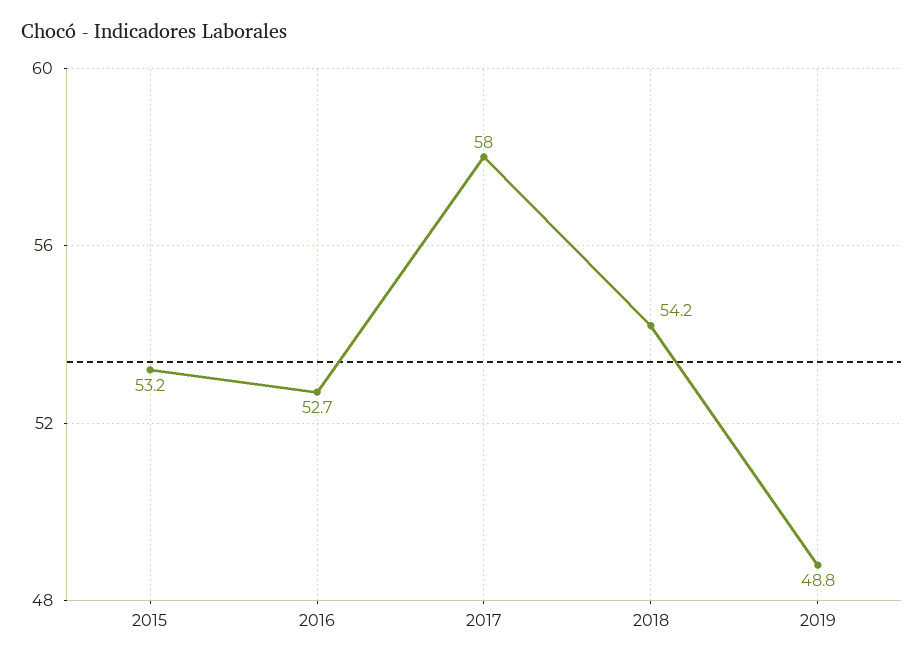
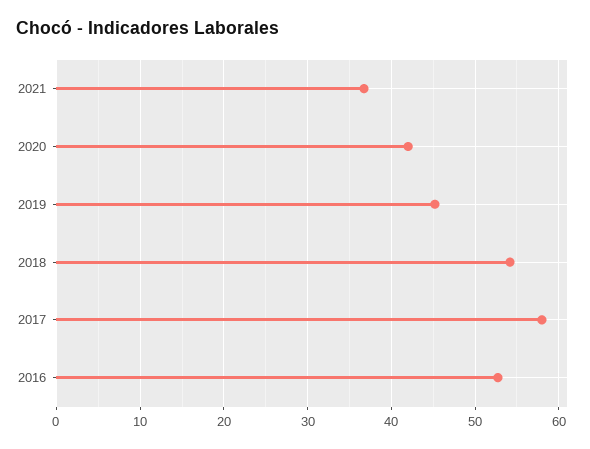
2015: 53.2 -> none
2019: 48.8 -> 45
2021: none -> 37
2020: none -> 42

